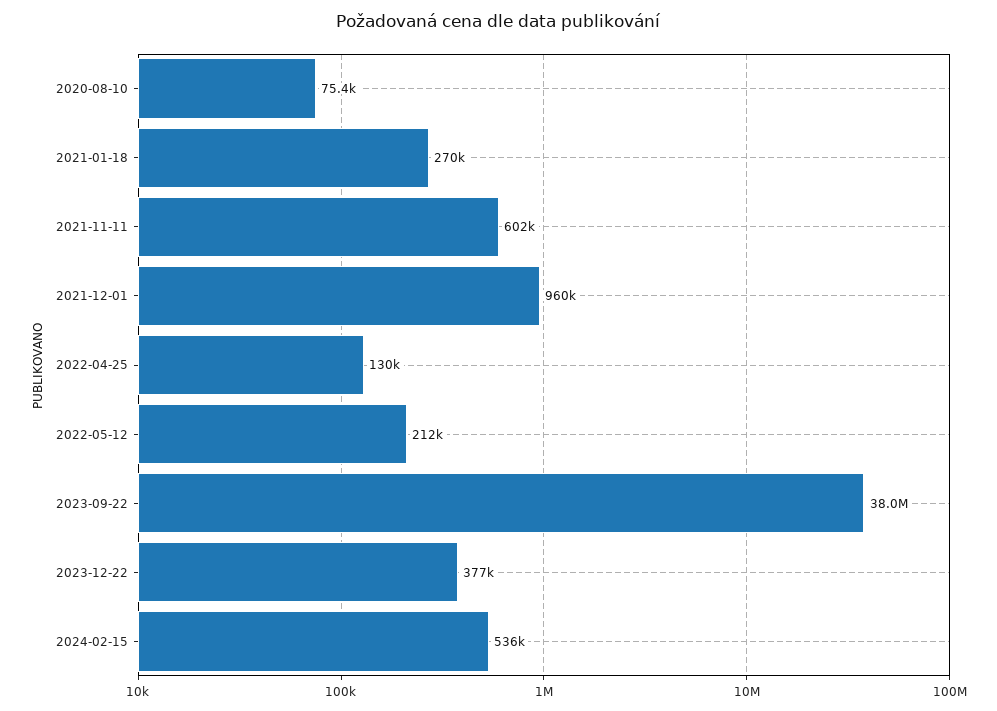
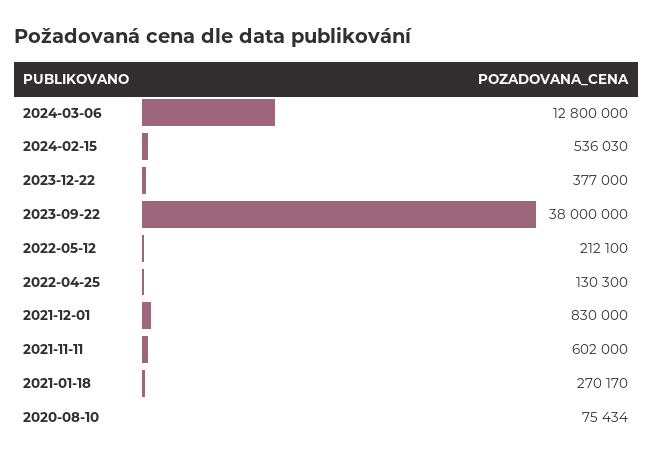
2021-12-01: 960000 -> 830000
2024-03-06: none -> 12800000

